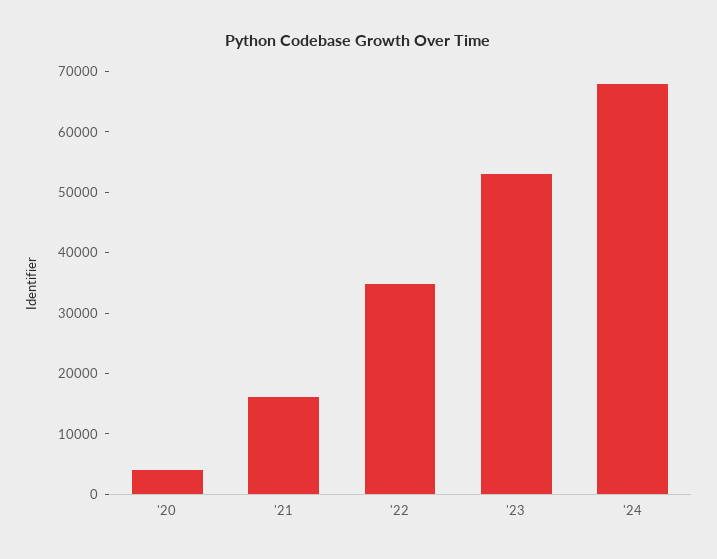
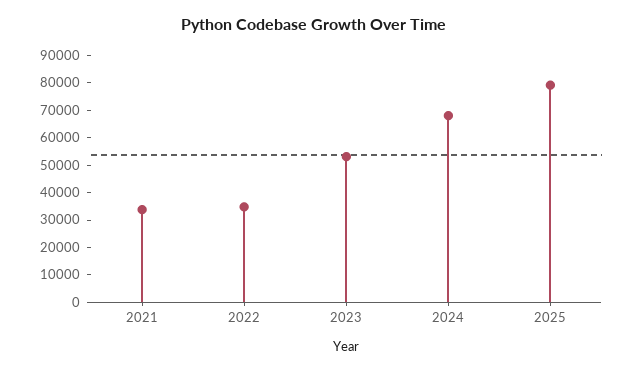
'20: 4000 -> none
'21: 16000 -> 35000
2025: none -> 80000

